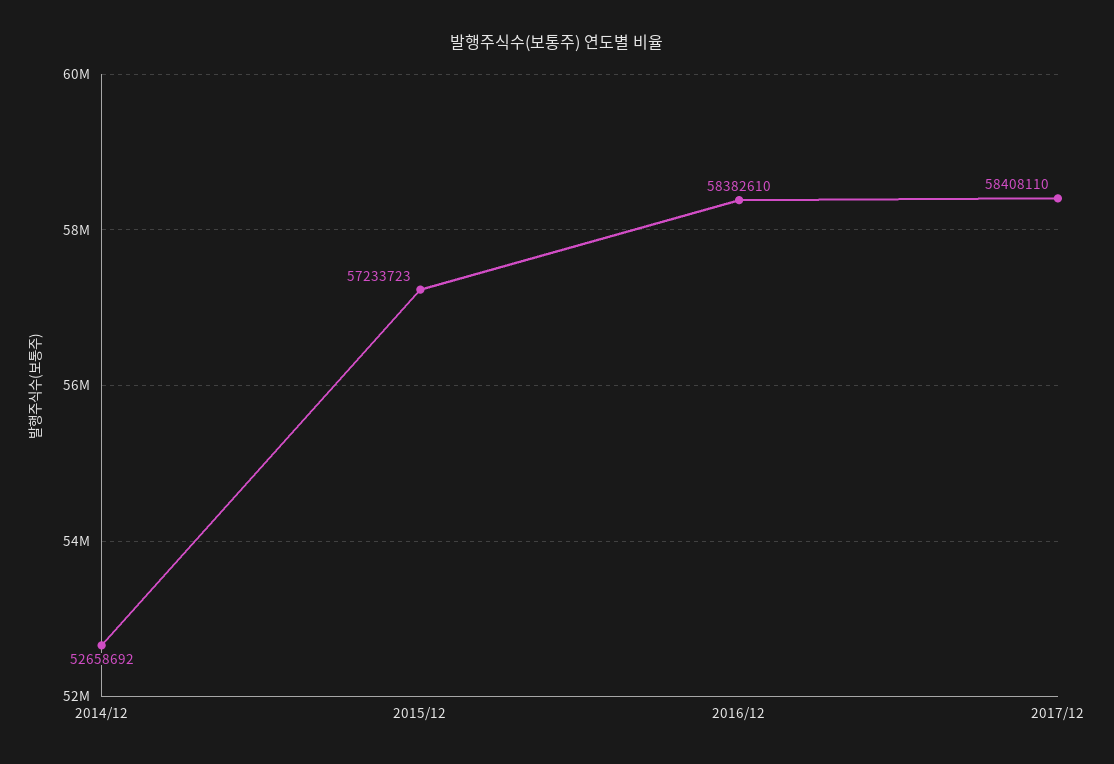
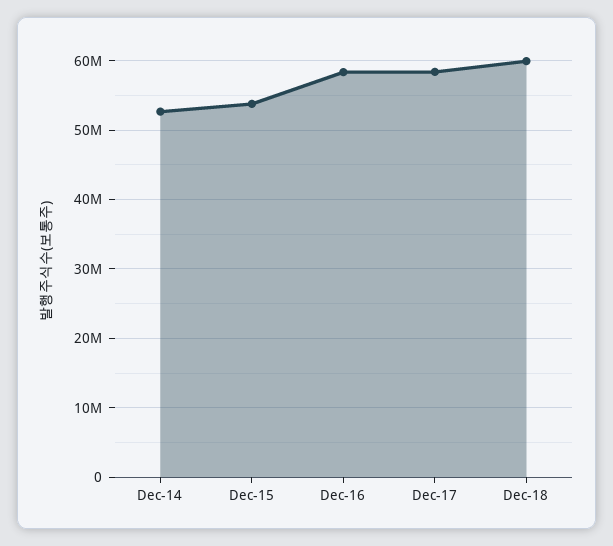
2015/12: 57233723 -> 54000000
Dec-18: none -> 60000000

